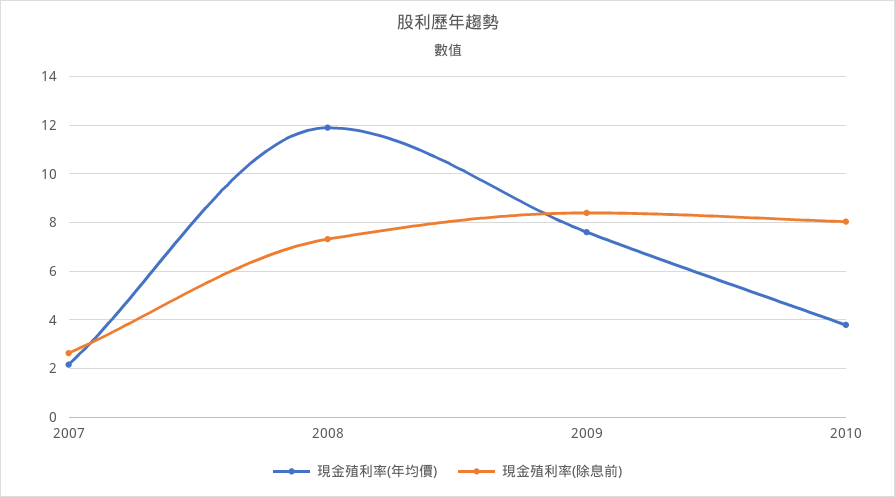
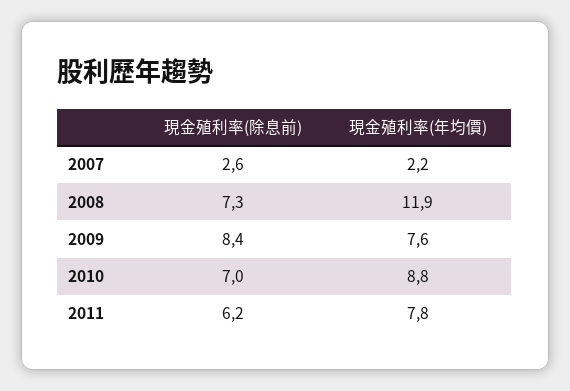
現金殖利率(年均價), 2010: 3.75 -> 8.8
現金殖利率(除息前), 2010: 8 -> 7
現金殖利率(除息前), 2011: none -> 6.2
現金殖利率(年均價), 2011: none -> 7.8

